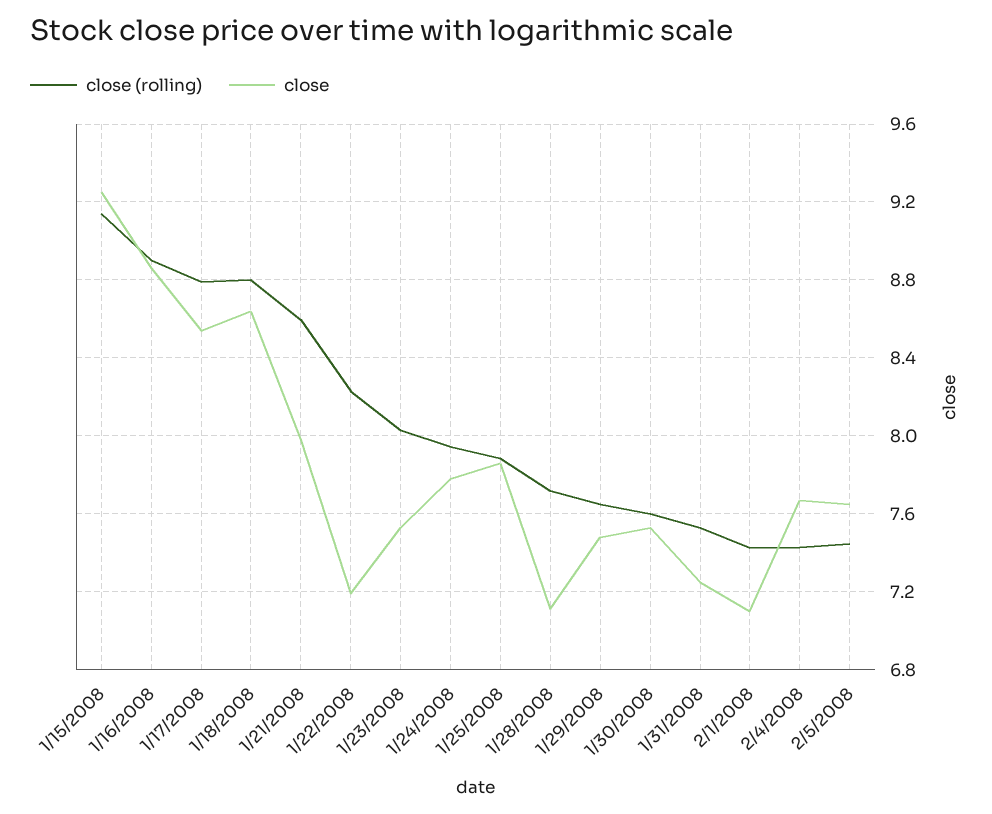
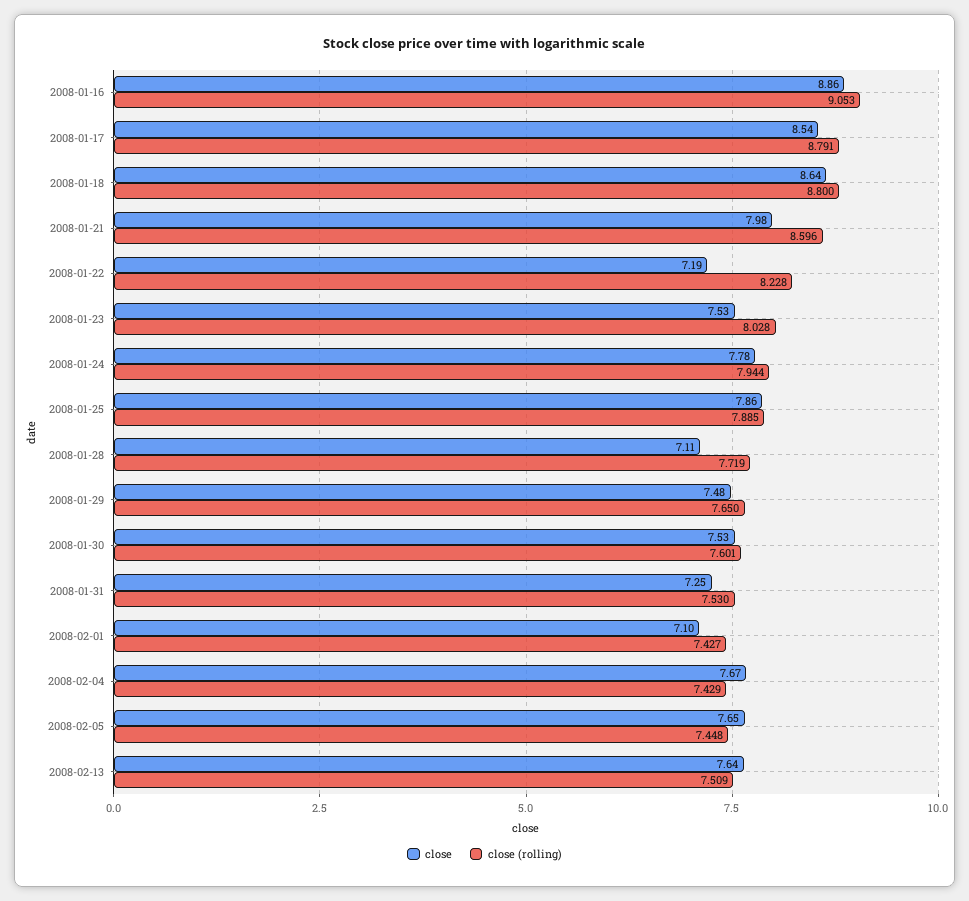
close (rolling), 1/15/2008: 9.15 -> none
close, 1/15/2008: 9.25 -> none
close (rolling), 1/16/2008: 8.9 -> 9.053
close, 2008-02-13: none -> 7.64
close (rolling), 2008-02-13: none -> 7.509

